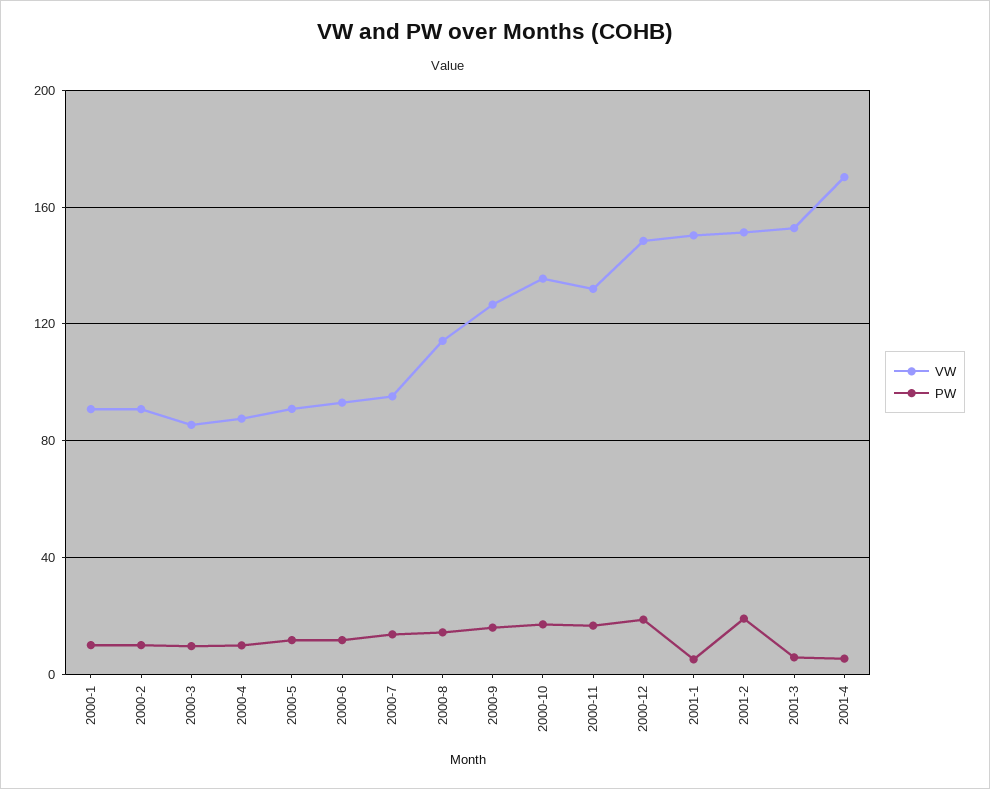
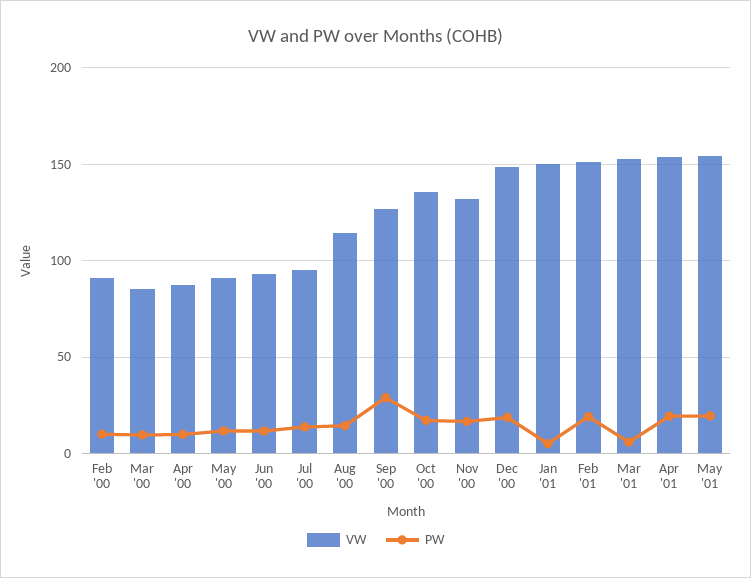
VW, 2000-1: 90 -> none
PW, 2000-1: 10 -> none
PW, 2000-9: 15 -> 30
VW, 2001-4: 170 -> 155
PW, 2001-4: 5 -> 20
VW, May '01: none -> 155
PW, May '01: none -> 20

